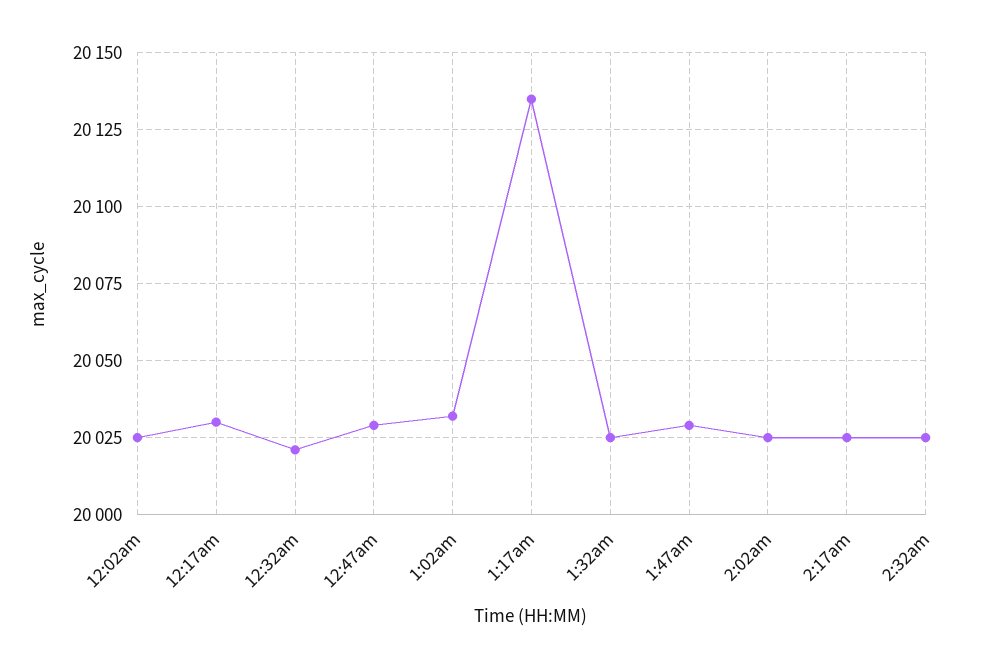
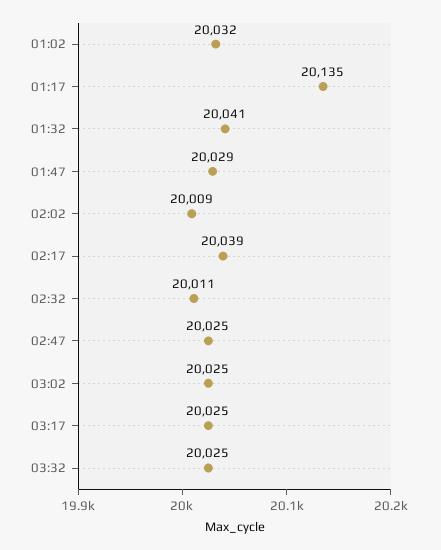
12:02am: 20025 -> none
12:17am: 20030 -> none
12:32am: 20020 -> none
12:47am: 20030 -> none
1:32am: 20025 -> 20041
2:02am: 20025 -> 20009
2:17am: 20025 -> 20039
2:32am: 20025 -> 20011
02:47: none -> 20025
03:02: none -> 20025
03:17: none -> 20025
03:32: none -> 20025

